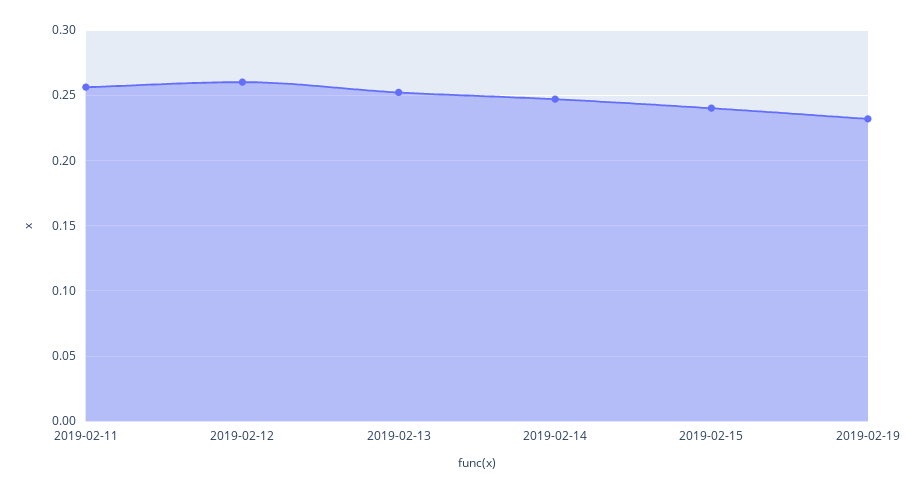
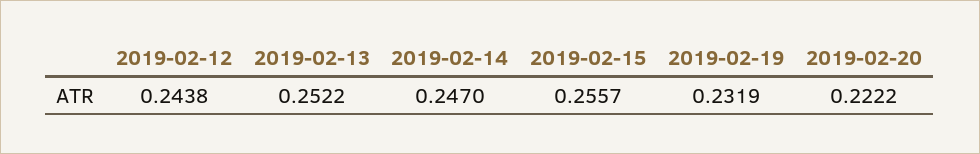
2019-02-11: 0.255 -> none
2019-02-12: 0.26 -> 0.2438
2019-02-15: 0.24 -> 0.2557
2019-02-20: none -> 0.2222

